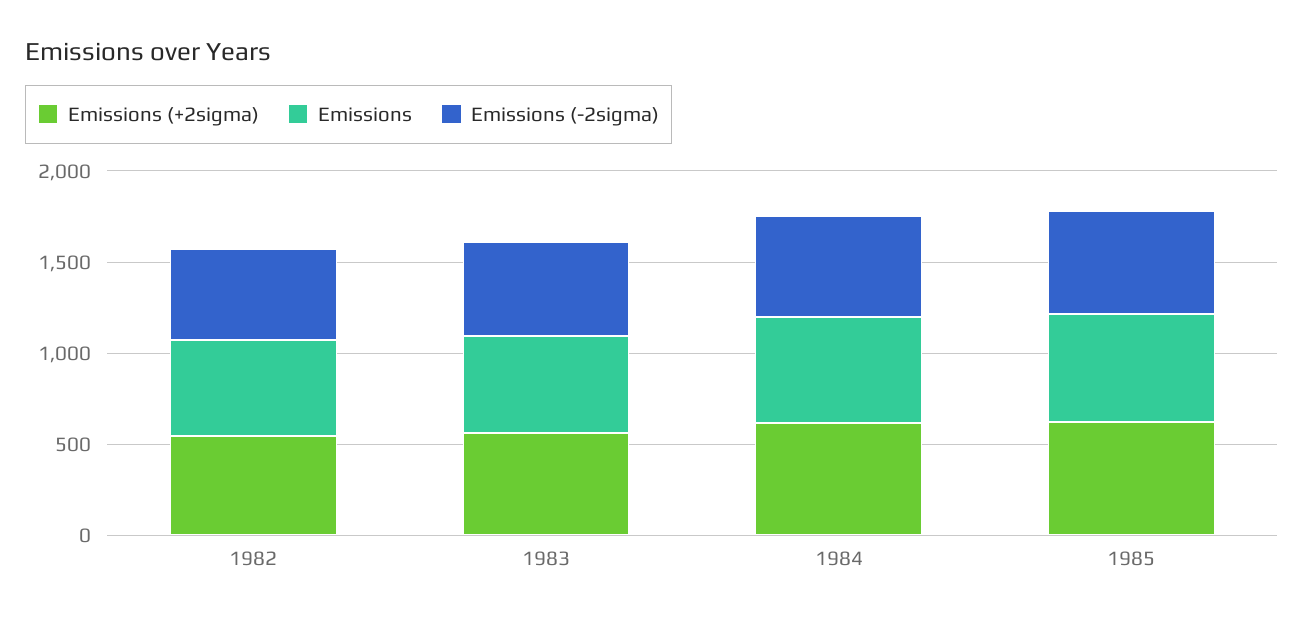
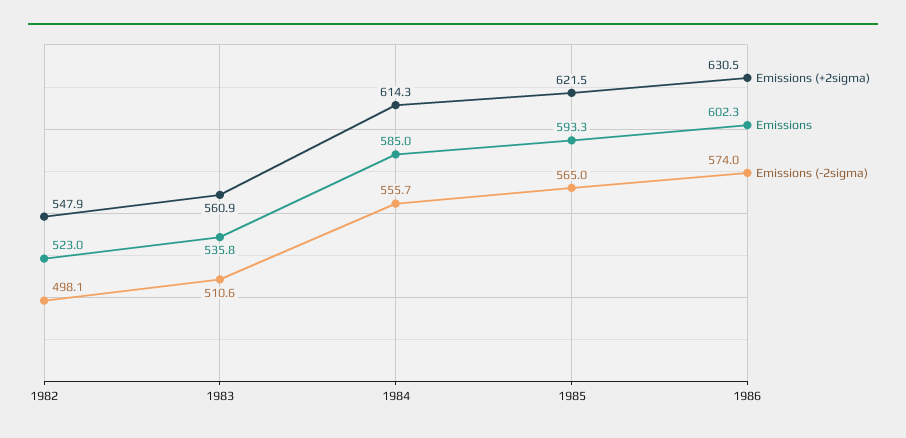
Emissions (+2sigma), 1986: none -> 630.5
Emissions, 1986: none -> 602.3
Emissions (-2sigma), 1986: none -> 574

